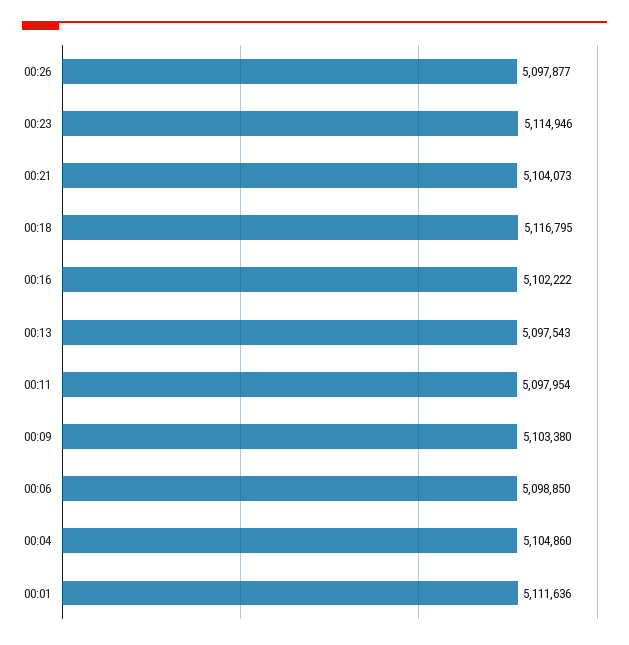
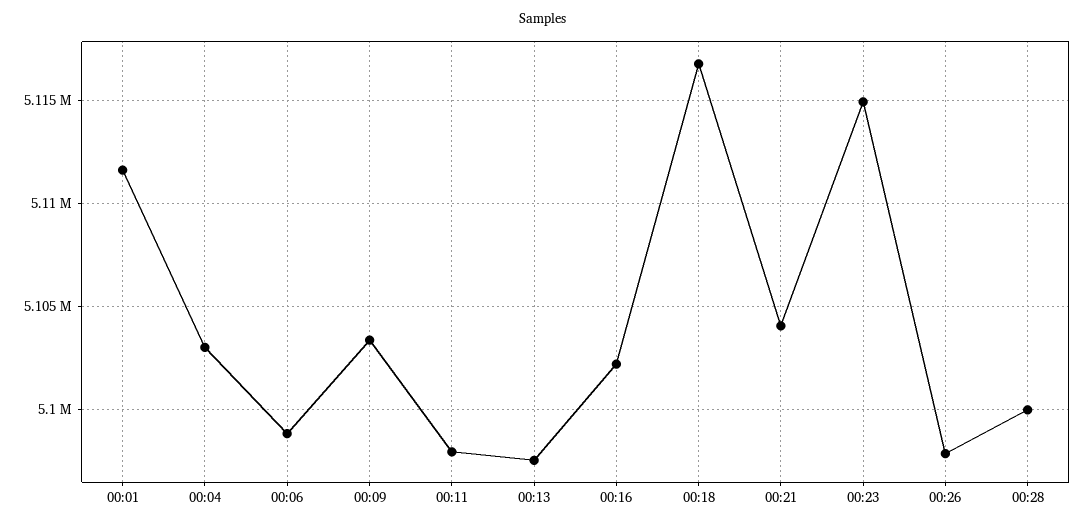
00:04: 5104860 -> 5103000
00:28: none -> 5100000

